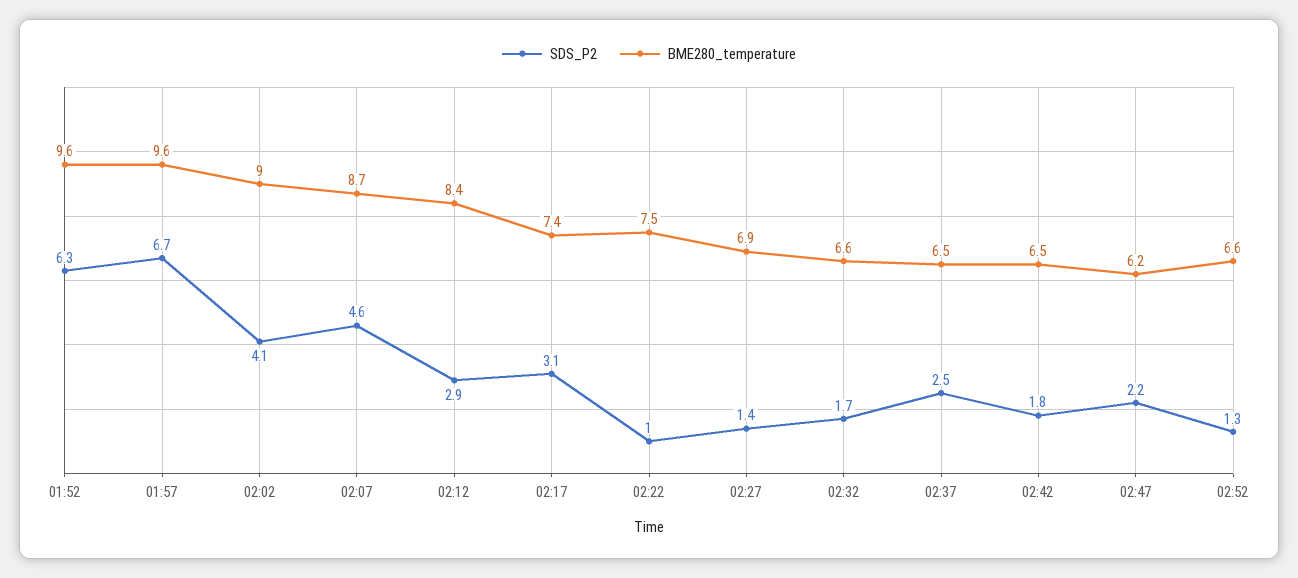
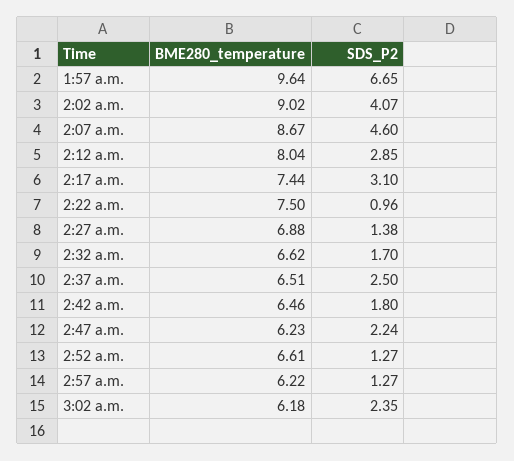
SDS_P2, 01:52: 6.3 -> none
BME280_temperature, 01:52: 9.6 -> none
BME280_temperature, 02:12: 8.4 -> 8.04
BME280_temperature, 2:57 a.m.: none -> 6.22
SDS_P2, 2:57 a.m.: none -> 1.27
BME280_temperature, 3:02 a.m.: none -> 6.18
SDS_P2, 3:02 a.m.: none -> 2.35

